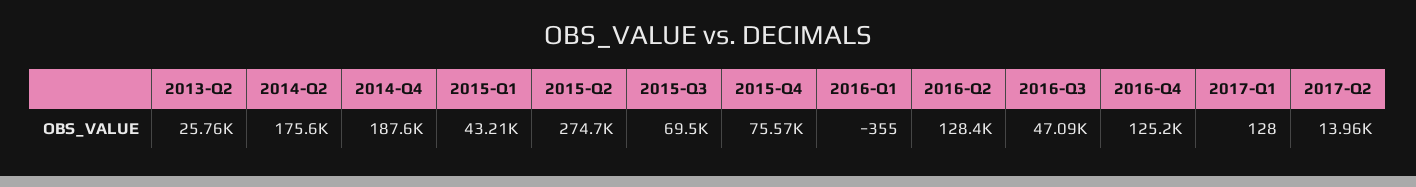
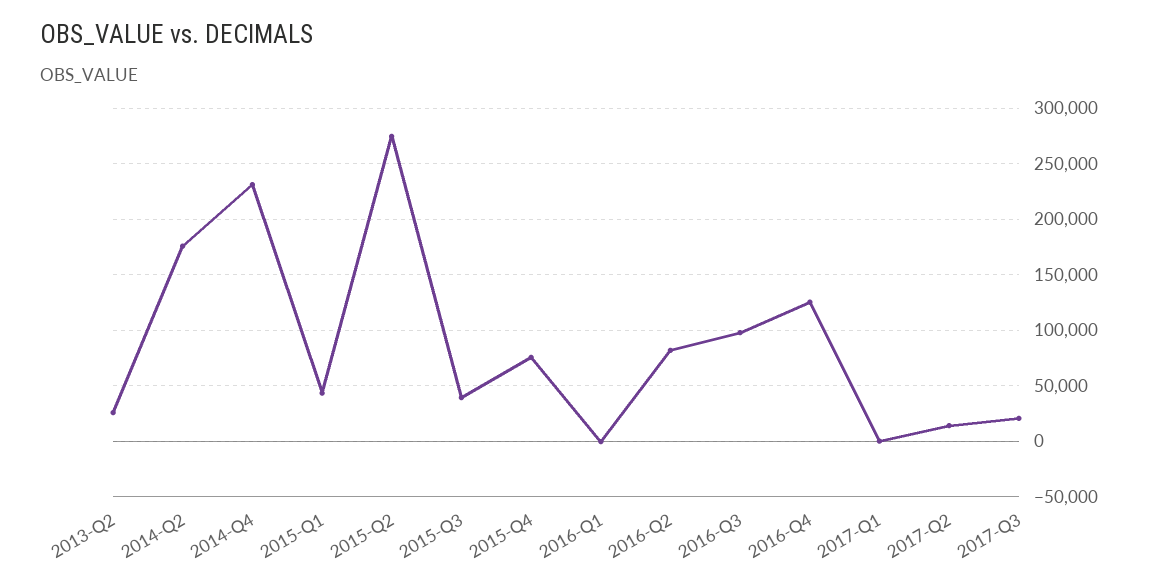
2014-Q4: 187600 -> 230000
2015-Q3: 69500 -> 40000
2016-Q2: 128400 -> 80000
2016-Q3: 47090 -> 100000
2017-Q3: none -> 20000

